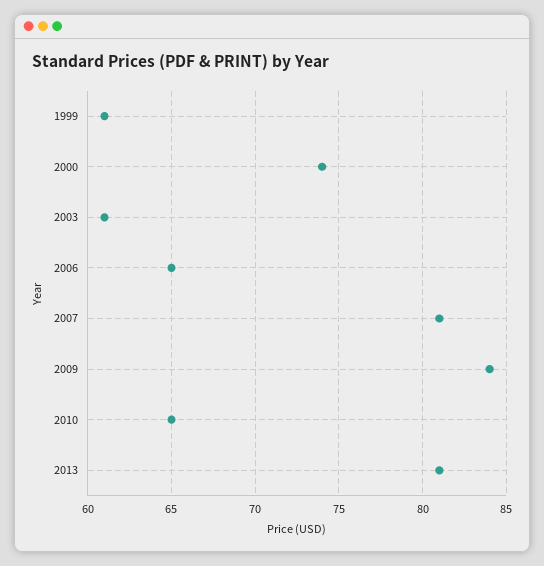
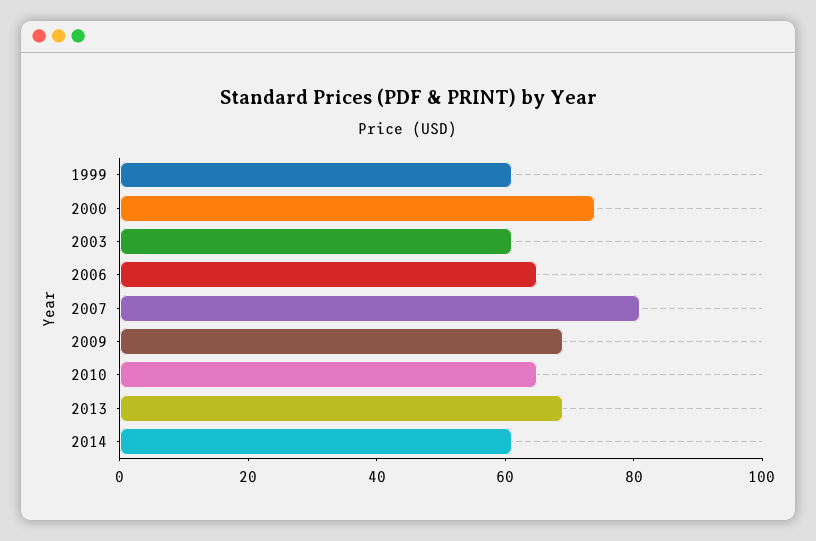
2009: 84 -> 70
2013: 81 -> 70
2014: none -> 60

